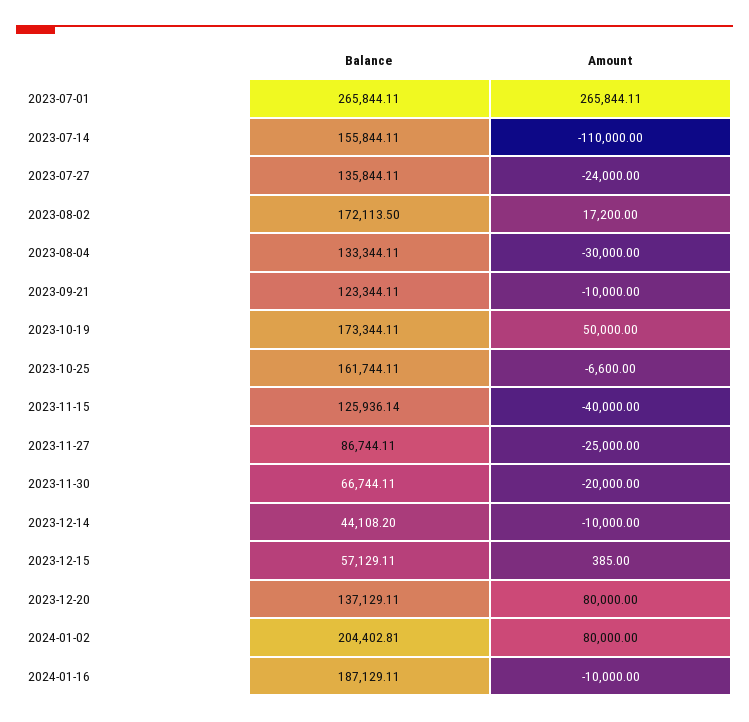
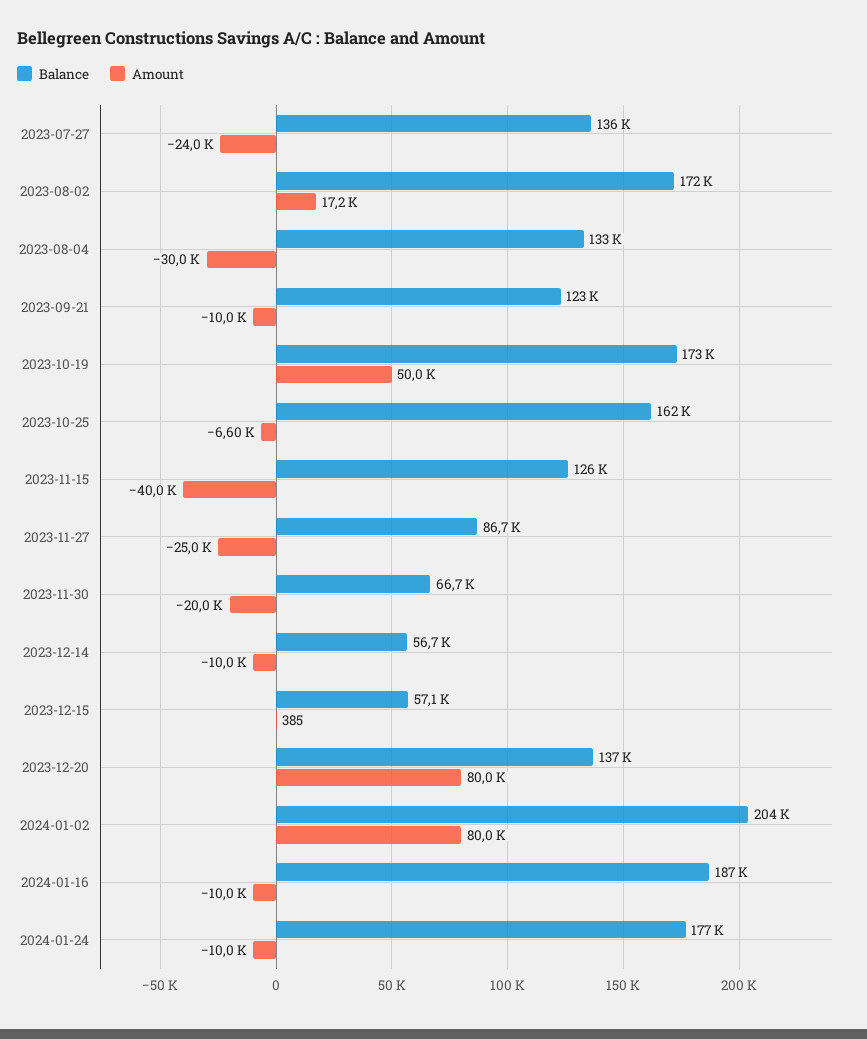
Balance, 2023-07-01: 265844.11 -> none
Amount, 2023-07-01: 265844.11 -> none
Balance, 2023-07-14: 155844.11 -> none
Amount, 2023-07-14: -110000 -> none
Balance, 2023-12-14: 44108.2 -> 56700
Balance, 2024-01-24: none -> 177000
Amount, 2024-01-24: none -> -10000

